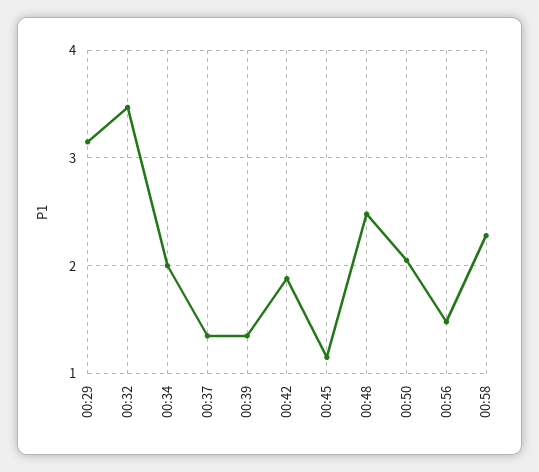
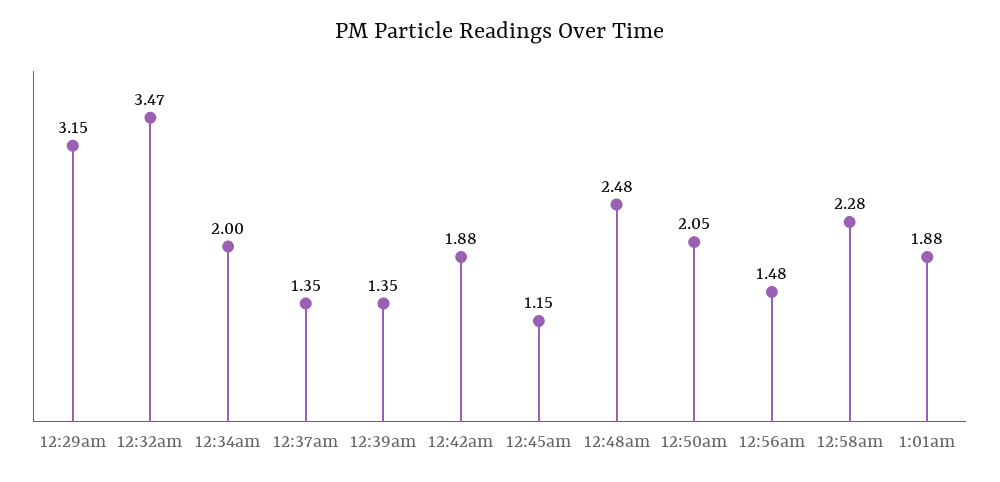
1:01am: none -> 1.88

